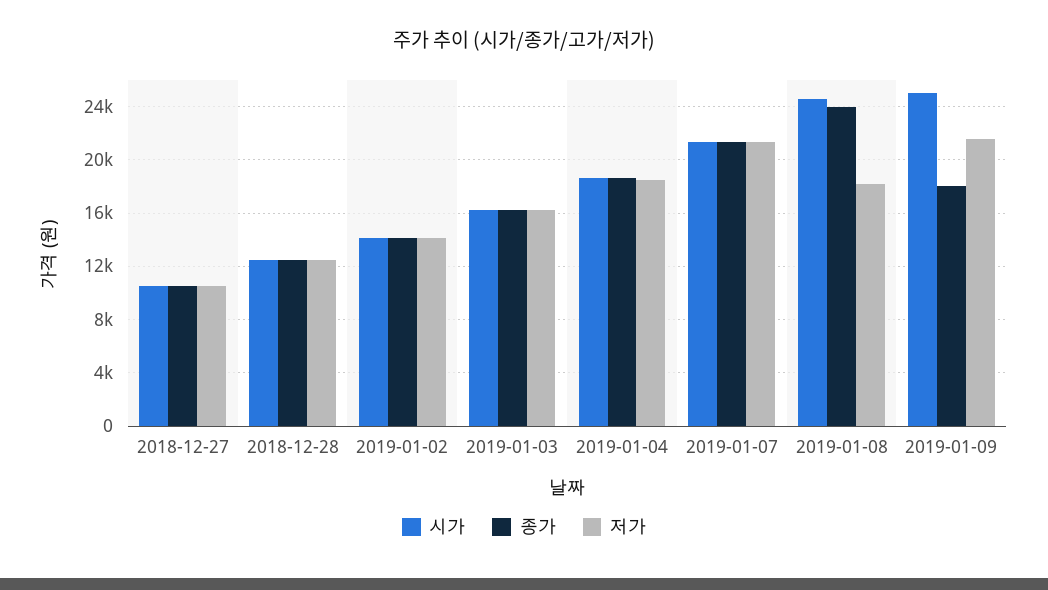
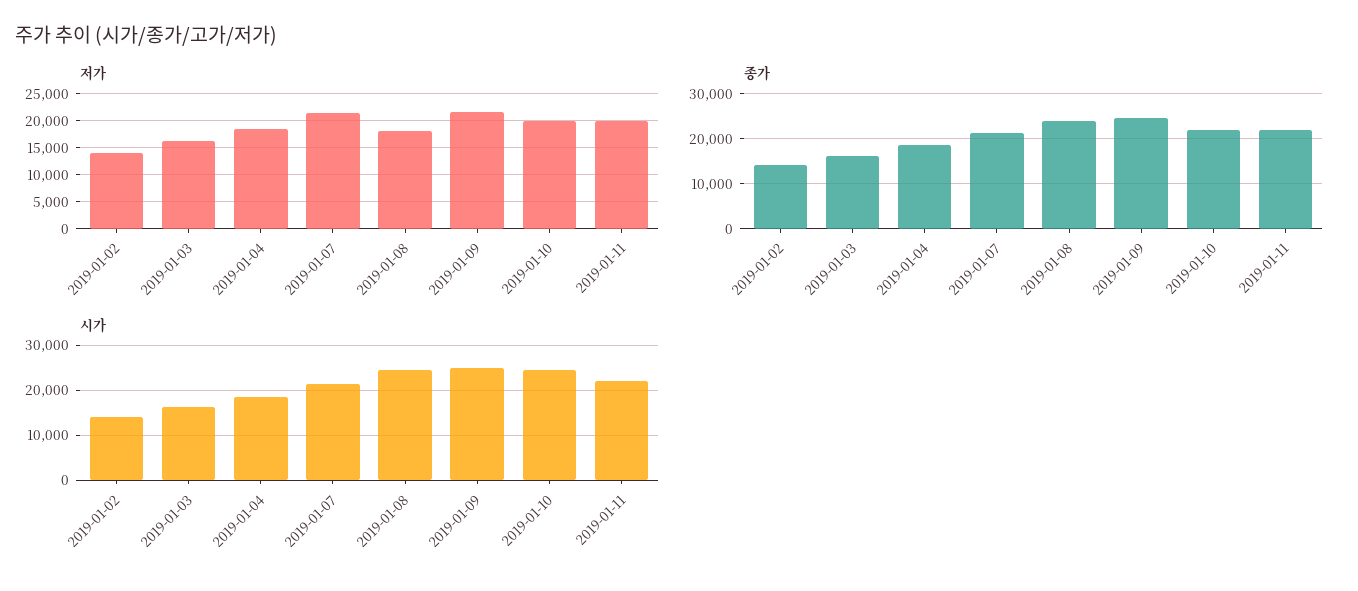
시가, 2018-12-27: 10500 -> none
종가, 2018-12-27: 10500 -> none
저가, 2018-12-27: 10500 -> none
시가, 2018-12-28: 12500 -> none
종가, 2018-12-28: 12500 -> none
저가, 2018-12-28: 12500 -> none
종가, 2019-01-09: 18000 -> 24000
저가, 2019-01-10: none -> 20000
저가, 2019-01-11: none -> 20000
종가, 2019-01-10: none -> 22000
종가, 2019-01-11: none -> 22000
시가, 2019-01-10: none -> 24000
시가, 2019-01-11: none -> 22000

